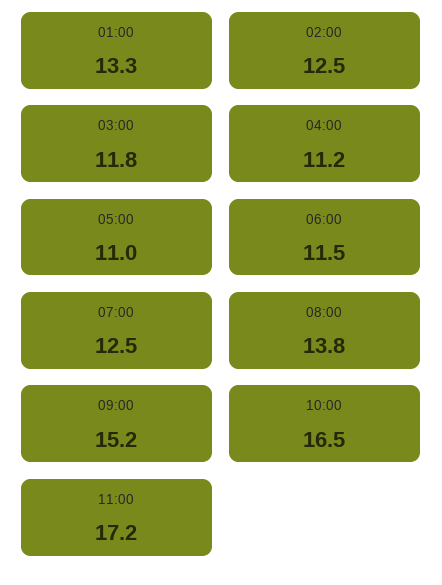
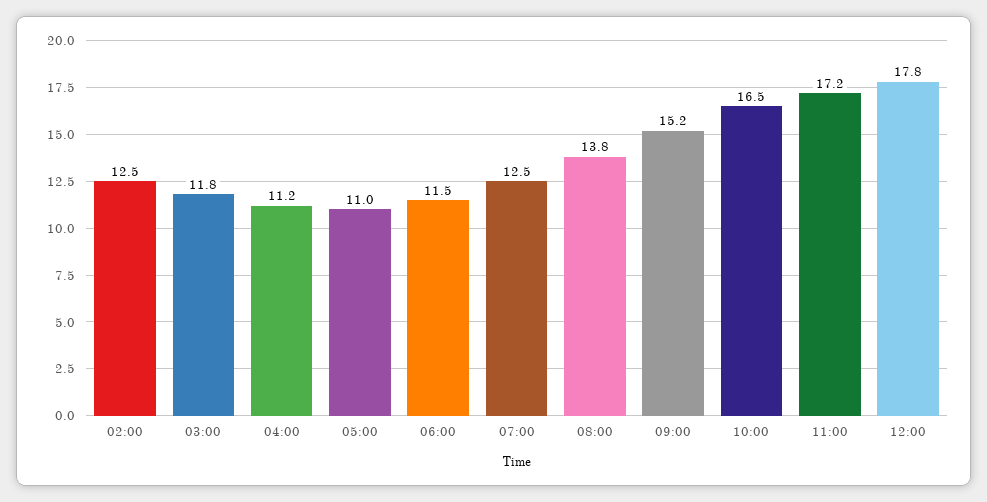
01:00: 13.3 -> none
12:00: none -> 17.8

